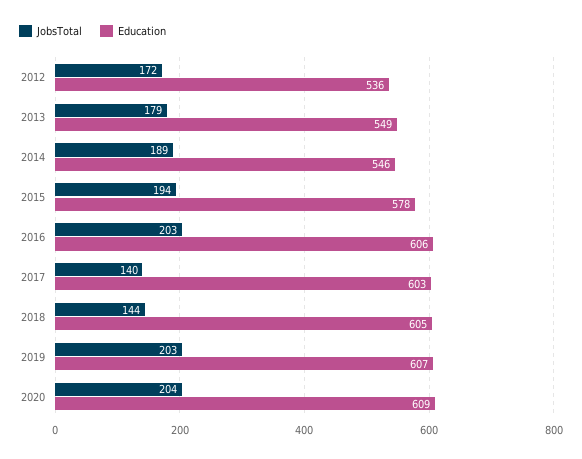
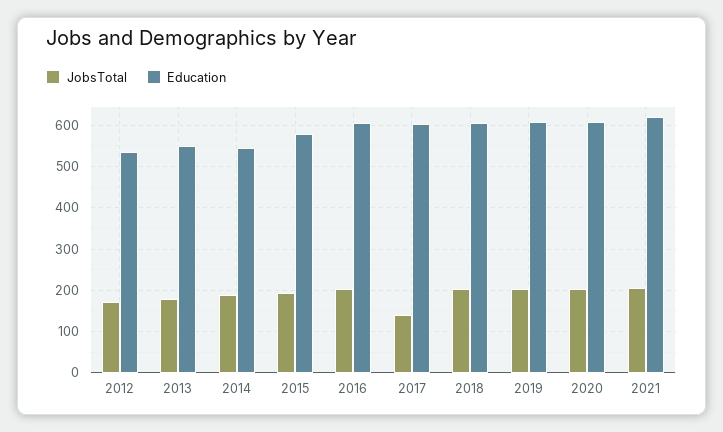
JobsTotal, 2018: 144 -> 200
JobsTotal, 2021: none -> 200
Education, 2021: none -> 620

